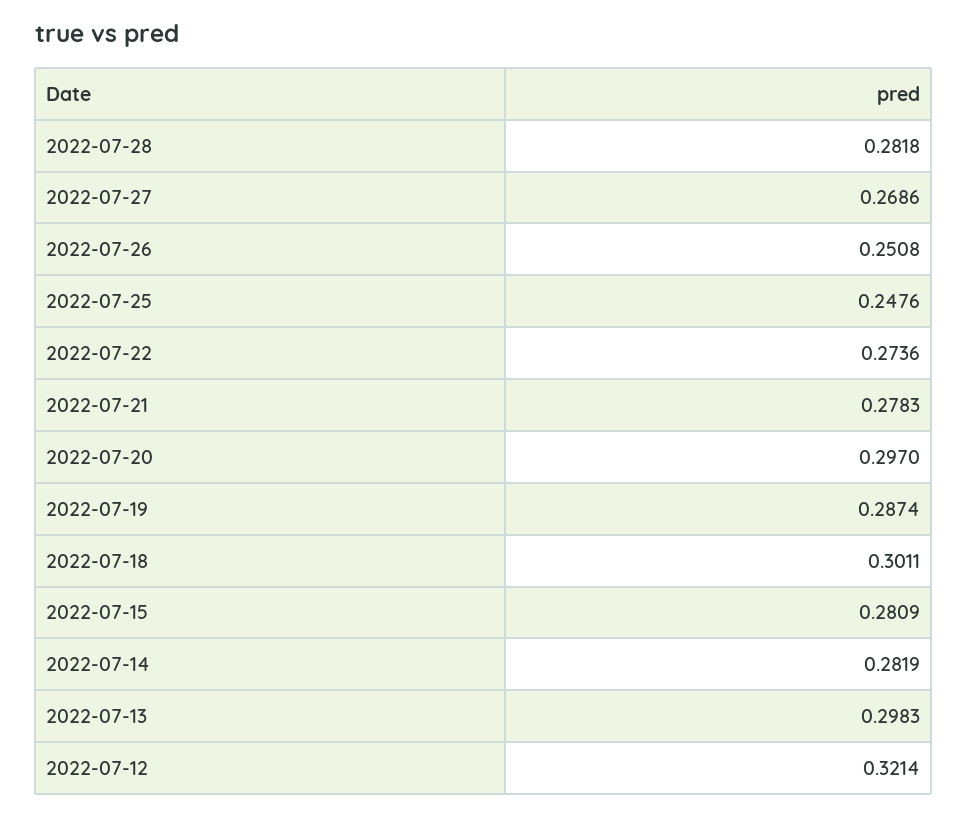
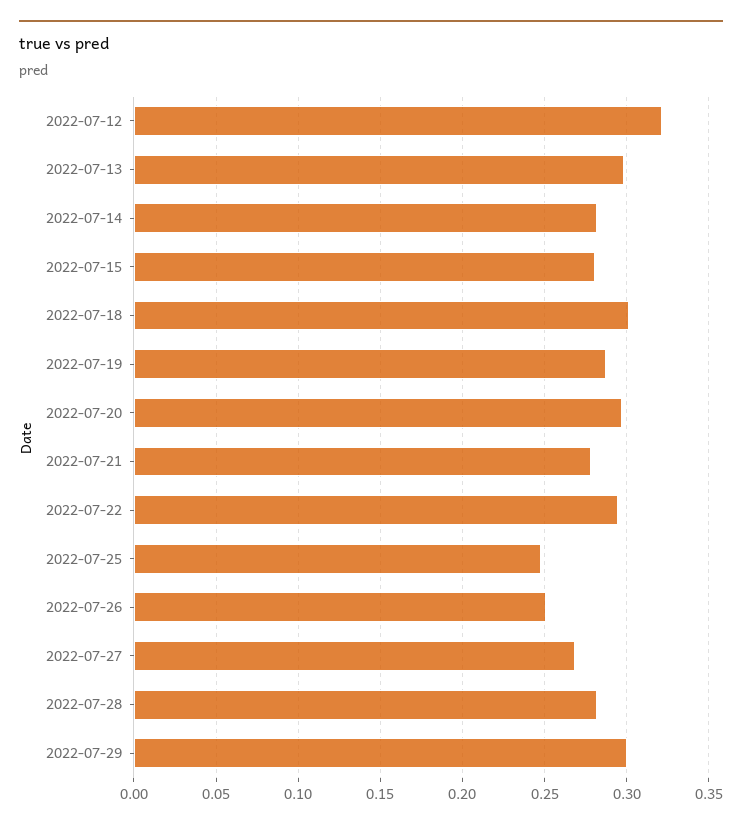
2022-07-22: 0.2736 -> 0.295
2022-07-29: none -> 0.3

